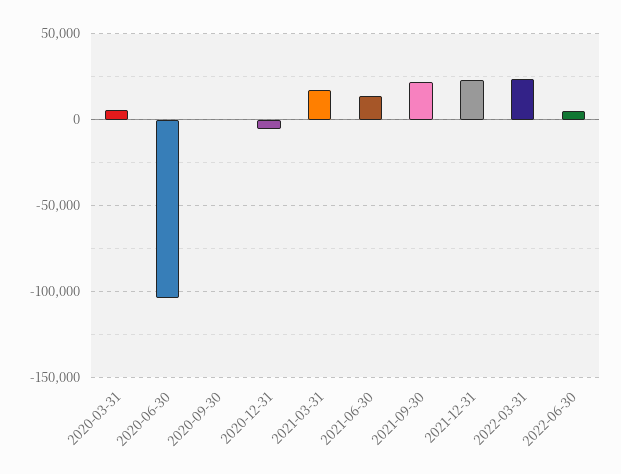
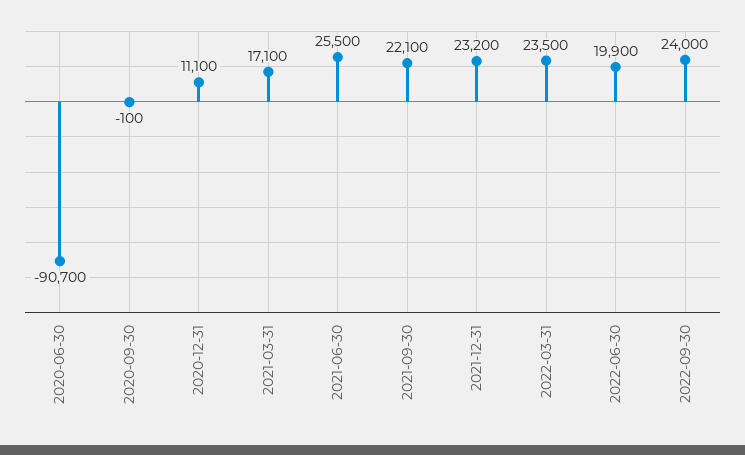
2020-03-31: 5000 -> none
2020-06-30: -105000 -> -90700
2020-12-31: -5000 -> 11100
2021-06-30: 15000 -> 25500
2022-06-30: 5000 -> 19900
2022-09-30: none -> 24000

